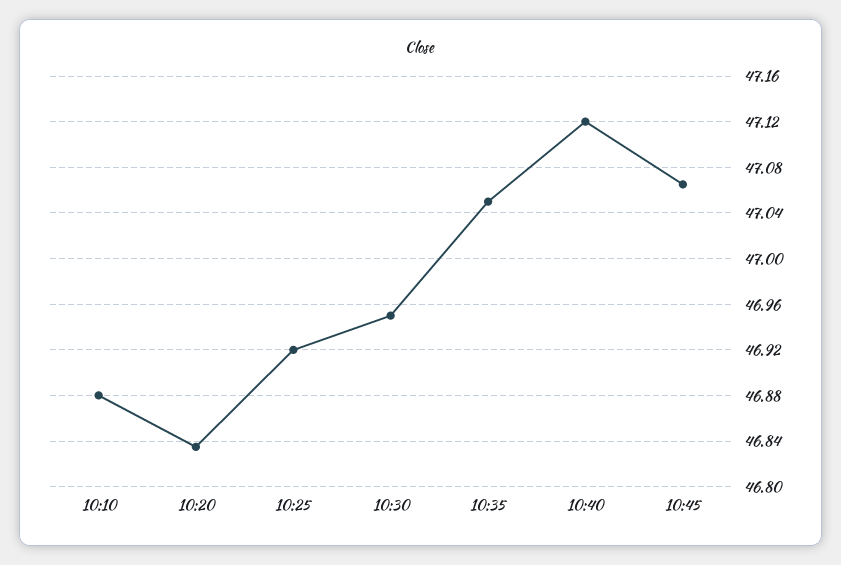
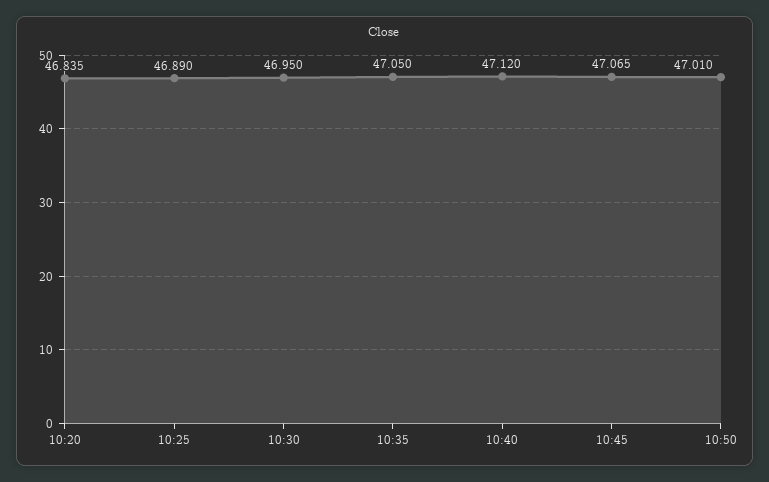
10:10: 46.88 -> none
10:25: 46.92 -> 46.89
10:50: none -> 47.01

